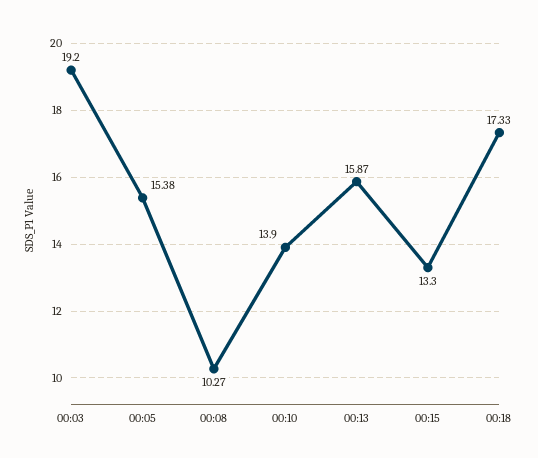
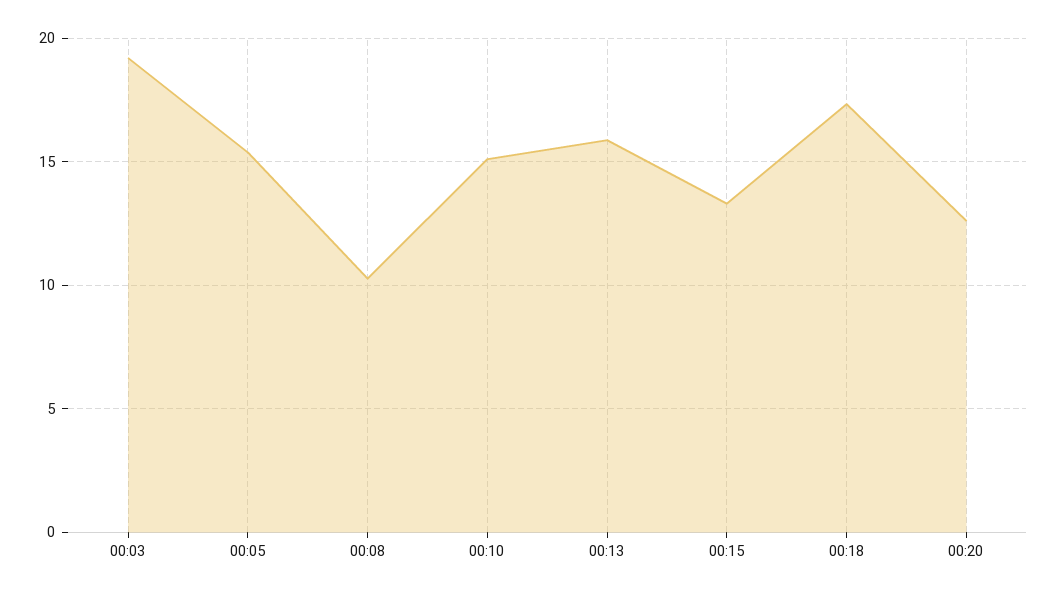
00:10: 13.9 -> 15
00:20: none -> 12.5

